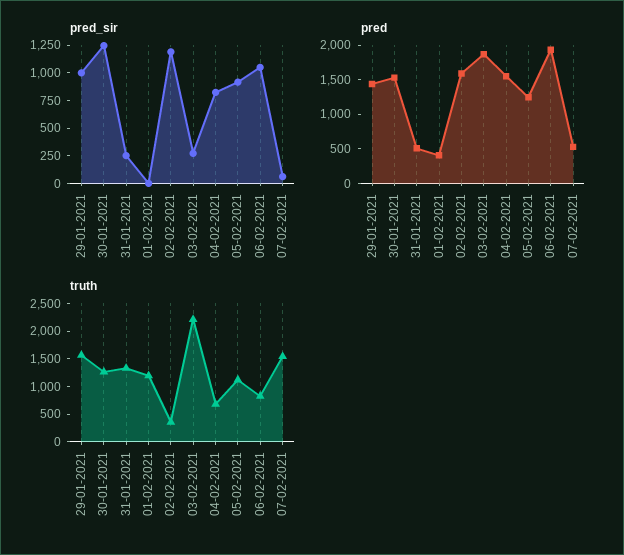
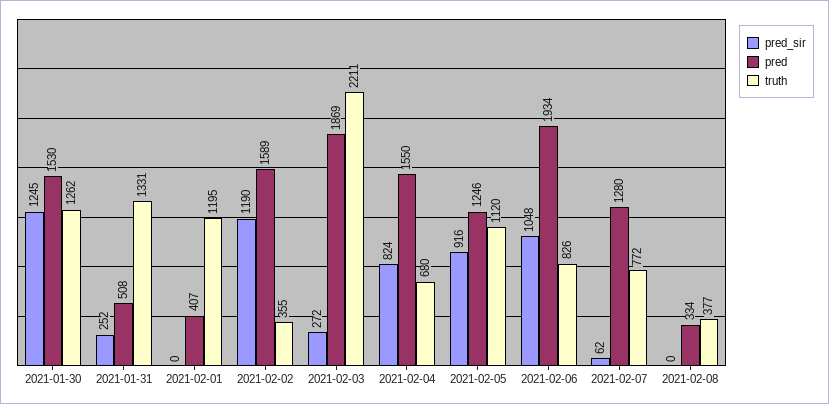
pred_sir, 29-01-2021: 1000 -> none
pred, 29-01-2021: 1500 -> none
pred, 07-02-2021: 500 -> 1280
truth, 29-01-2021: 1500 -> none
truth, 07-02-2021: 1500 -> 772
pred_sir, 2021-02-08: none -> 0
pred, 2021-02-08: none -> 334
truth, 2021-02-08: none -> 377

